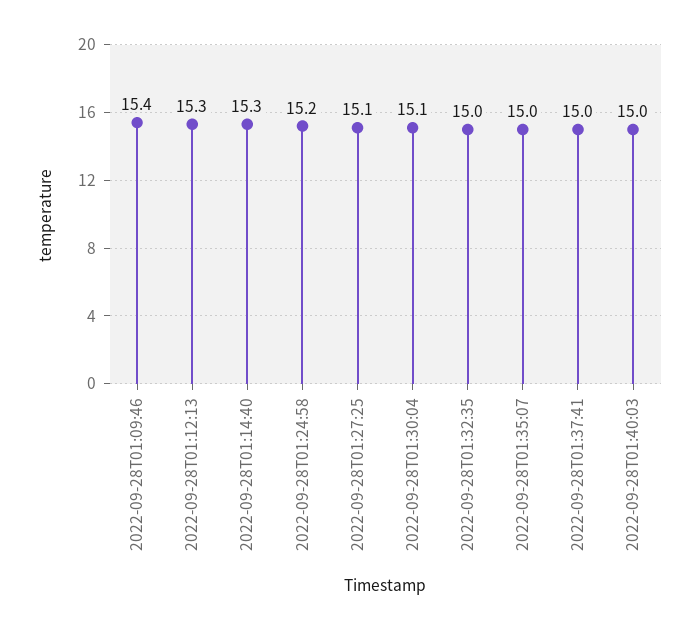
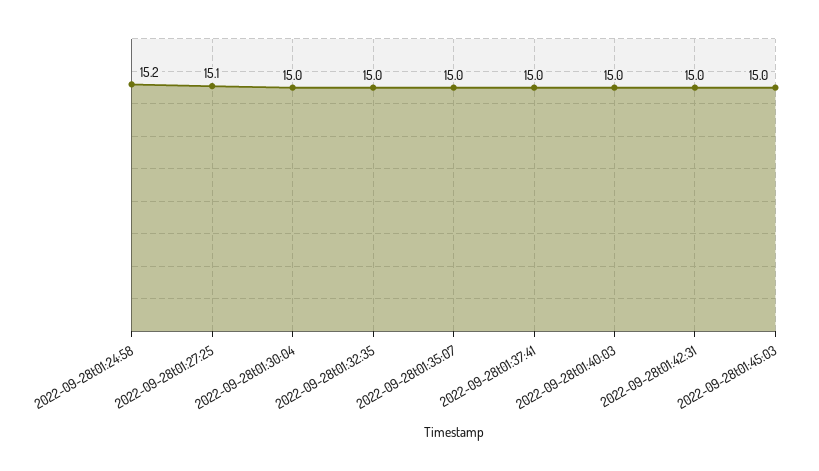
2022-09-28T01:09:46: 15.4 -> none
2022-09-28T01:12:13: 15.3 -> none
2022-09-28T01:14:40: 15.3 -> none
2022-09-28T01:30:04: 15.1 -> 15
2022-09-28t01:42:31: none -> 15
2022-09-28t01:45:03: none -> 15

